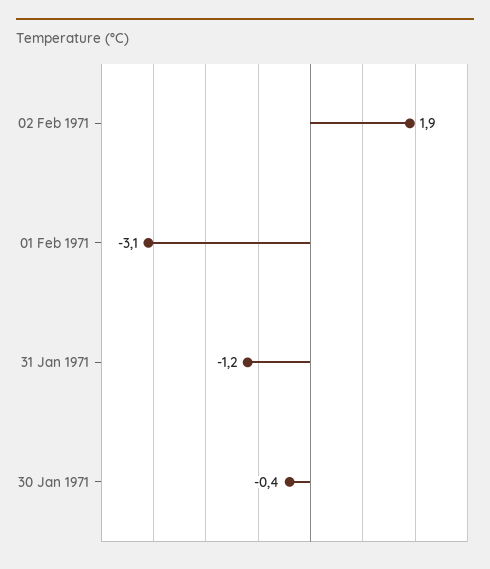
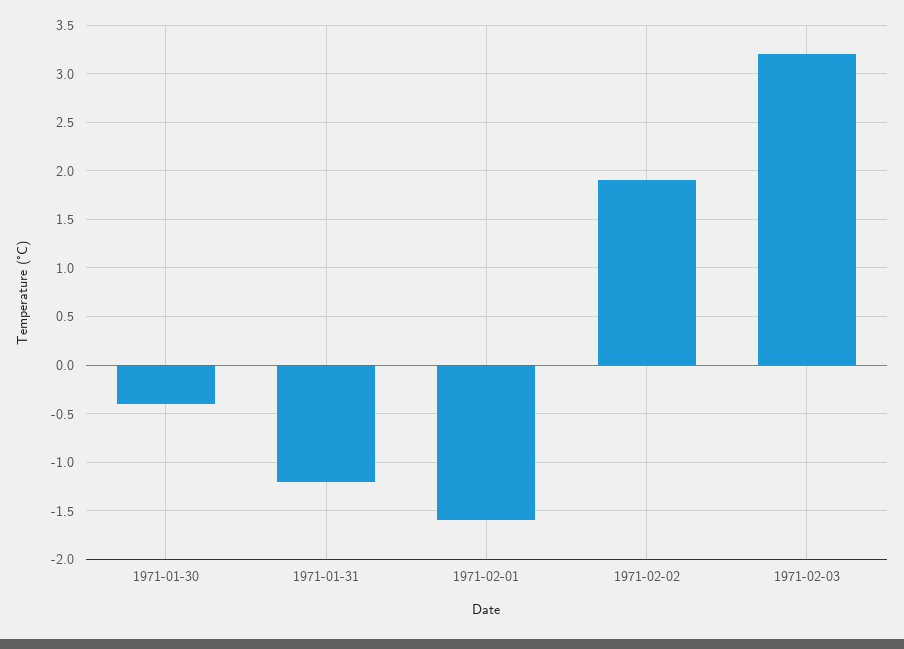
01 Feb 1971: -3.1 -> -1.6
1971-02-03: none -> 3.2

